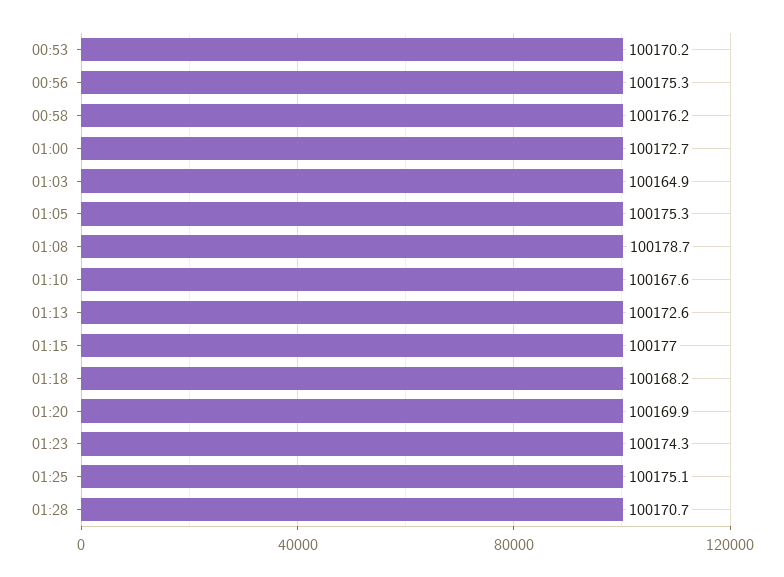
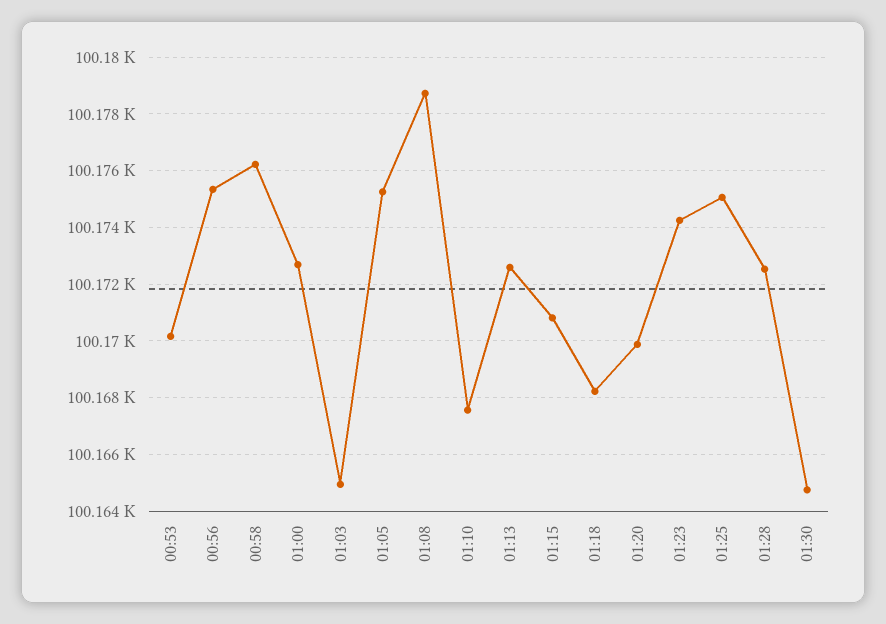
01:15: 100177 -> 100170.75
01:28: 100170.7 -> 100172.5
01:30: none -> 100164.75

